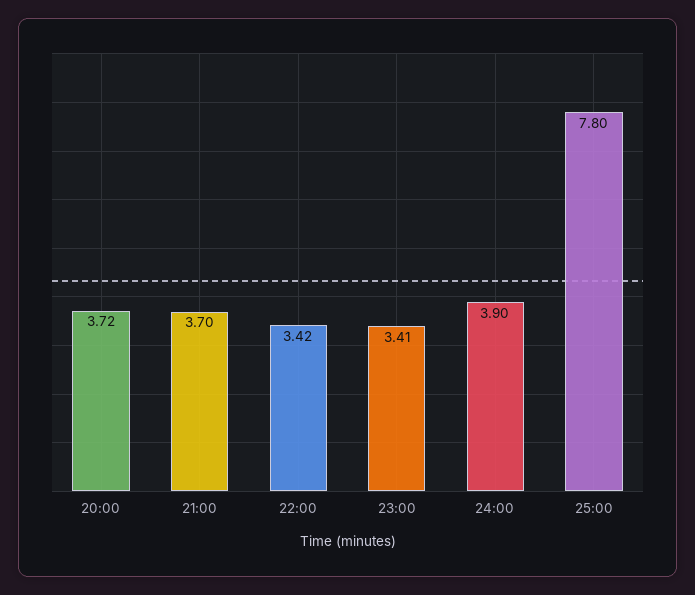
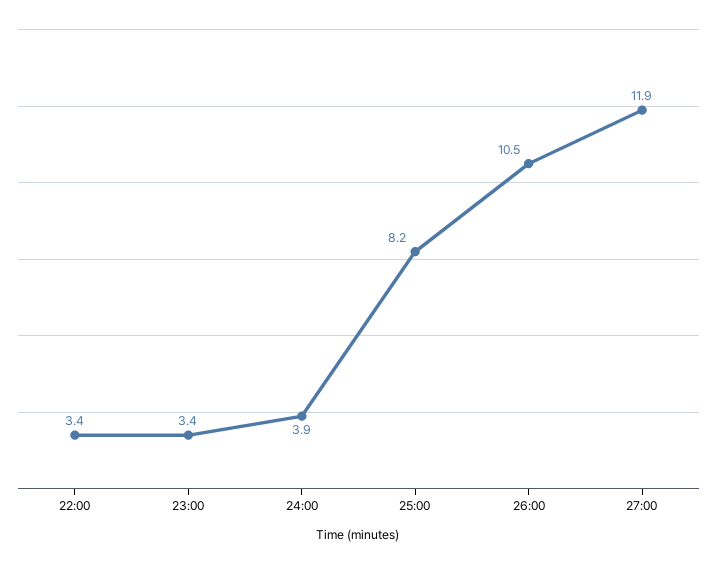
20:00: 3.72 -> none
21:00: 3.7 -> none
25:00: 7.8 -> 8.2
26:00: none -> 10.5
27:00: none -> 11.9

